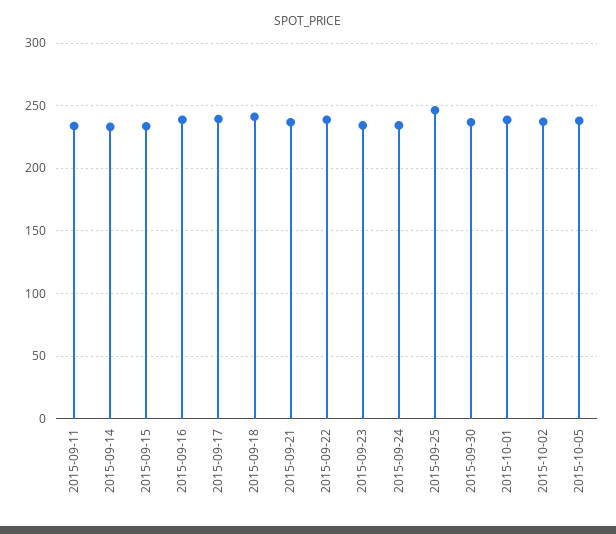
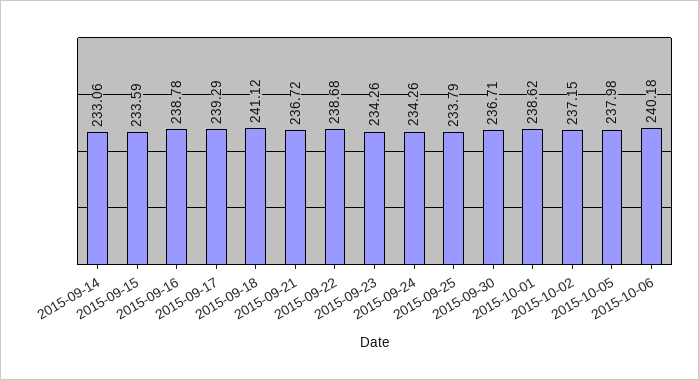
2015-09-11: 235 -> none
2015-09-25: 245 -> 233.79
2015-10-06: none -> 240.18

